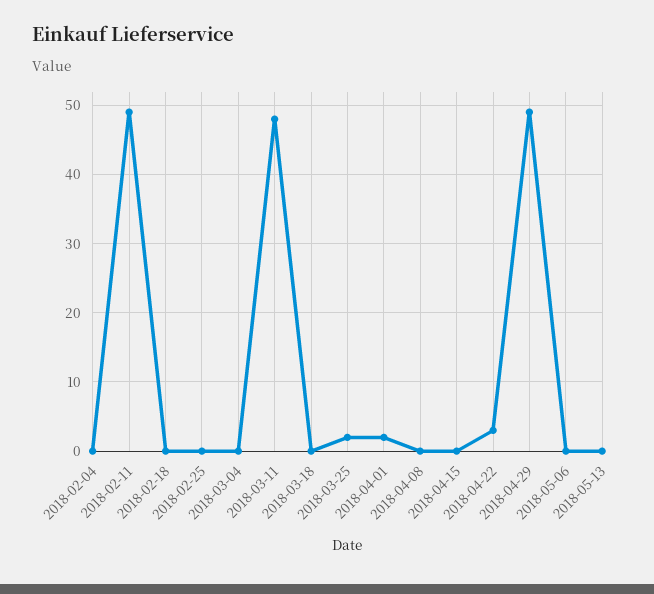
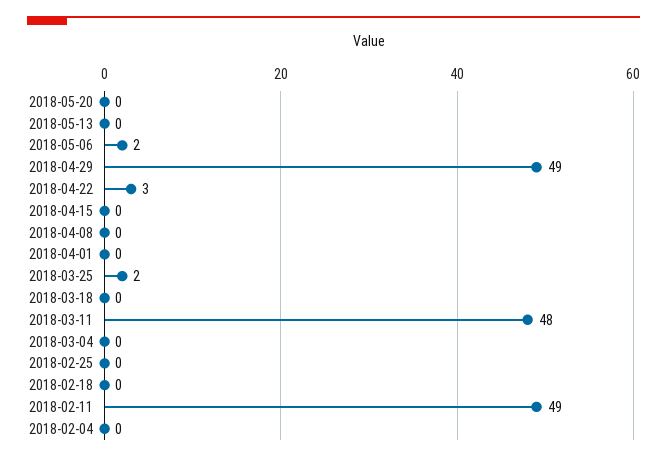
2018-04-01: 2 -> 0
2018-05-06: 0 -> 2
2018-05-20: none -> 0

